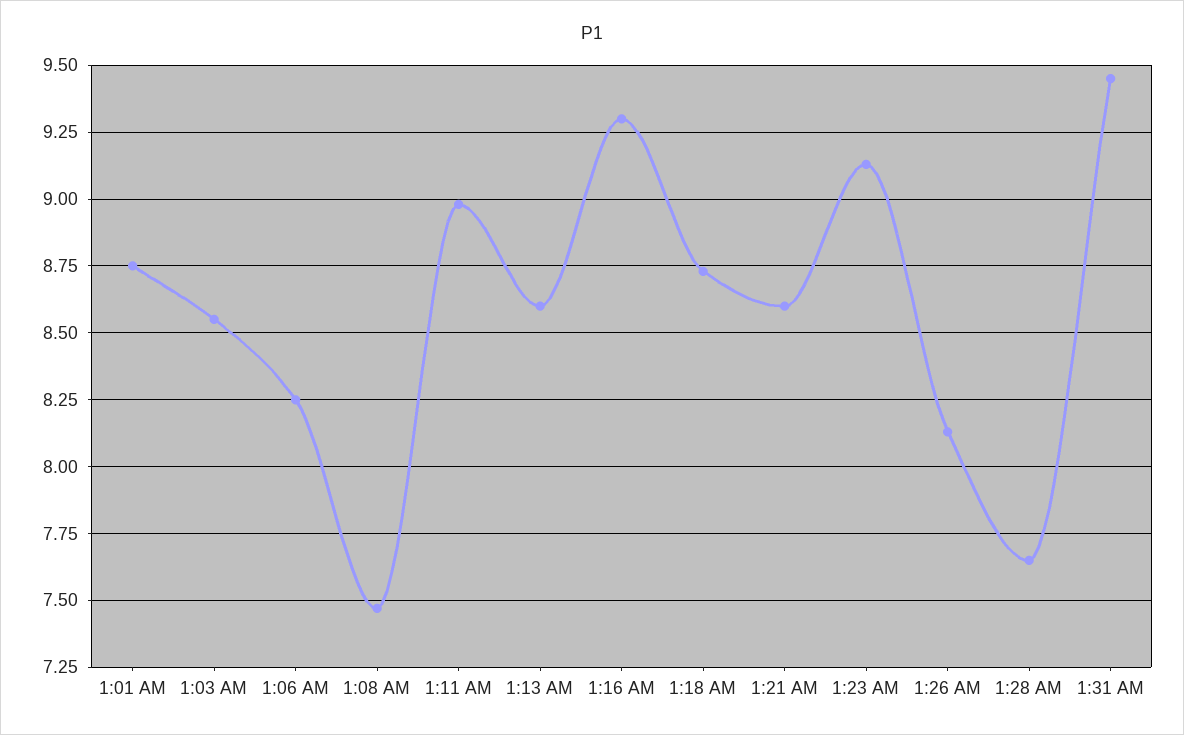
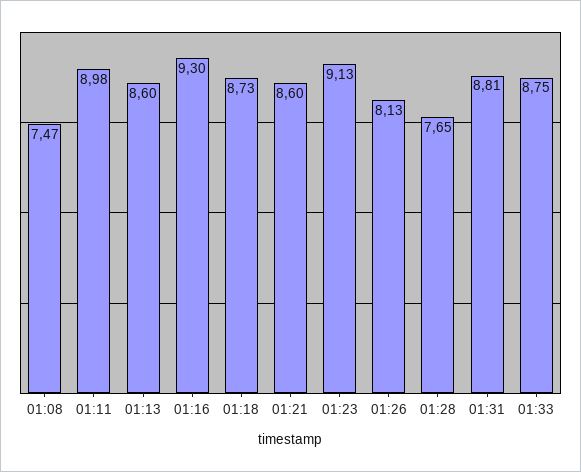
1:01 AM: 8.75 -> none
1:03 AM: 8.55 -> none
1:06 AM: 8.25 -> none
1:31 AM: 9.45 -> 8.81
01:33: none -> 8.75

